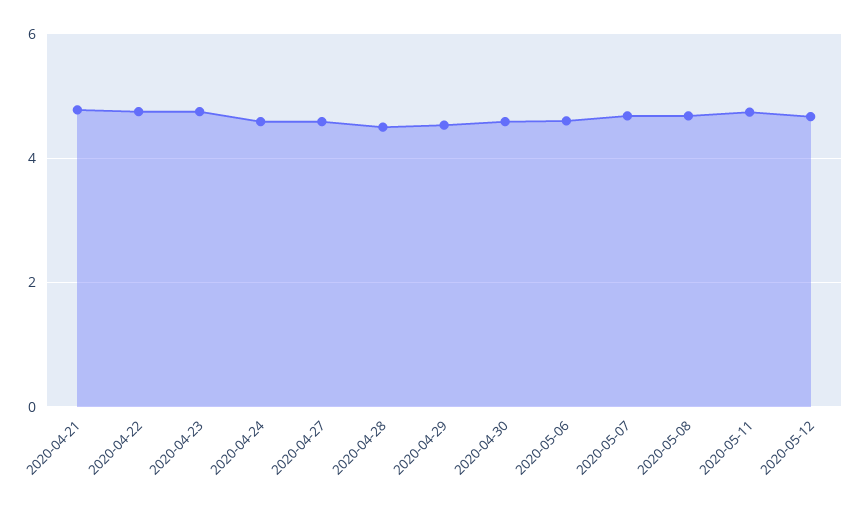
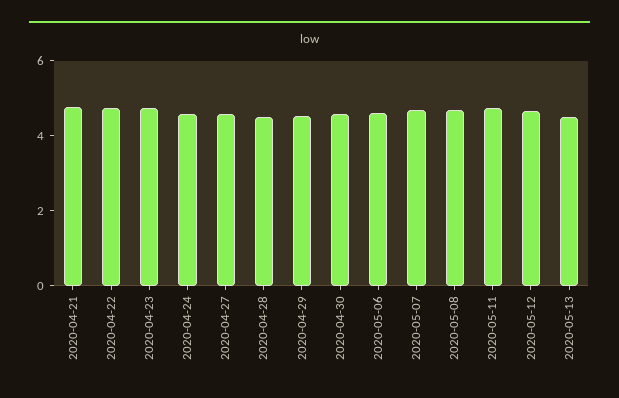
2020-05-13: none -> 4.5

